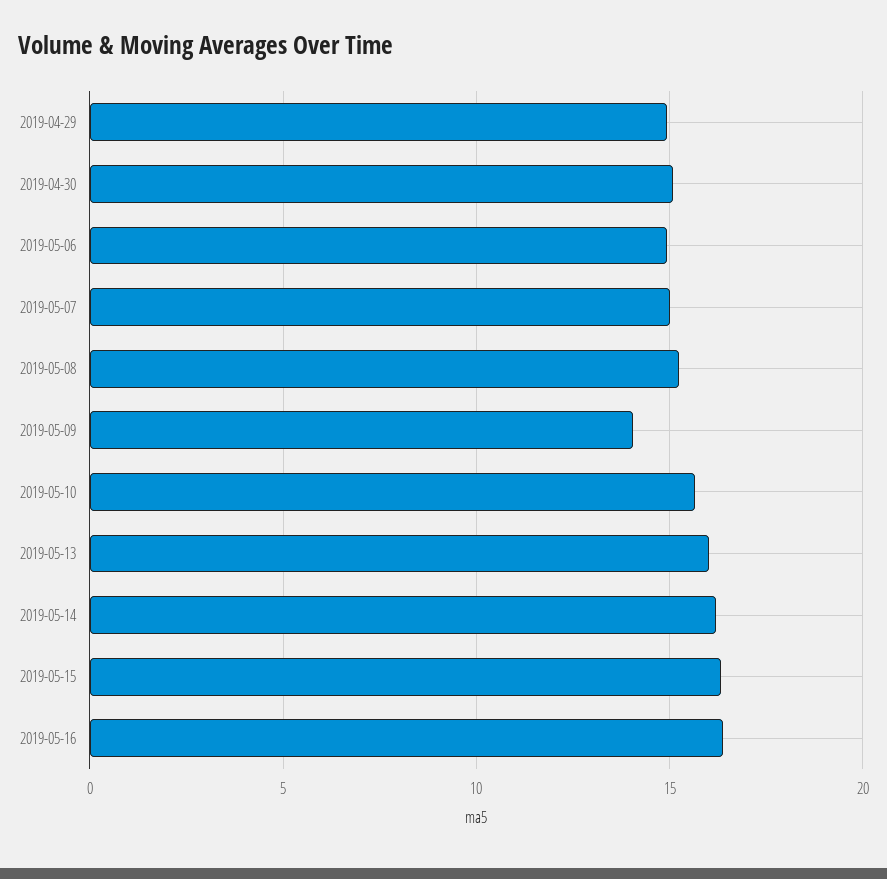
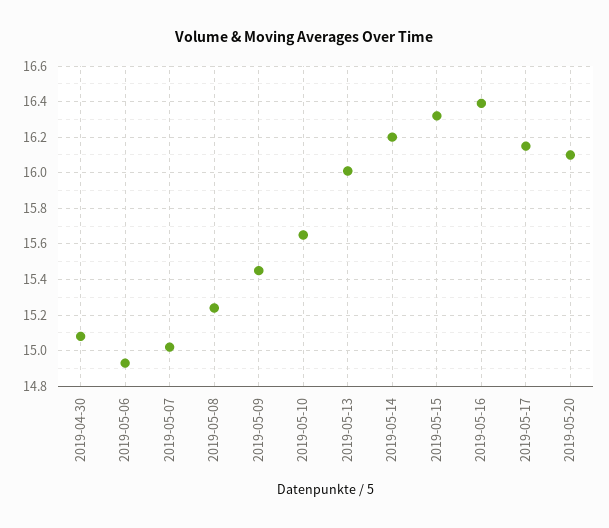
2019-04-29: 15 -> none
2019-05-09: 14 -> 15.45
2019-05-17: none -> 16.15
2019-05-20: none -> 16.1

